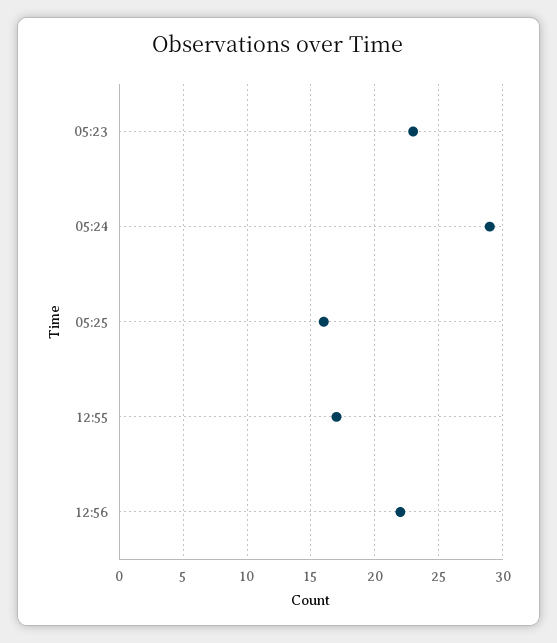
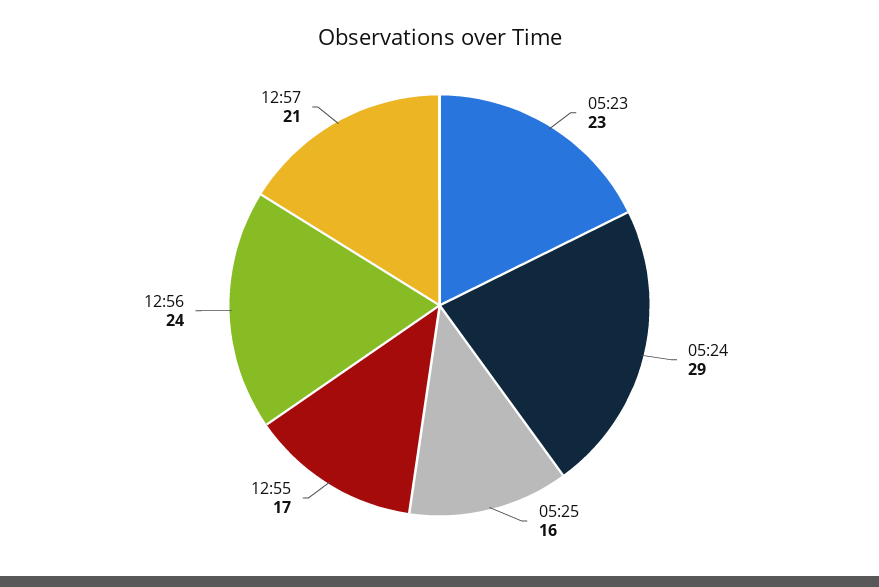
12:56: 22 -> 24
12:57: none -> 21

